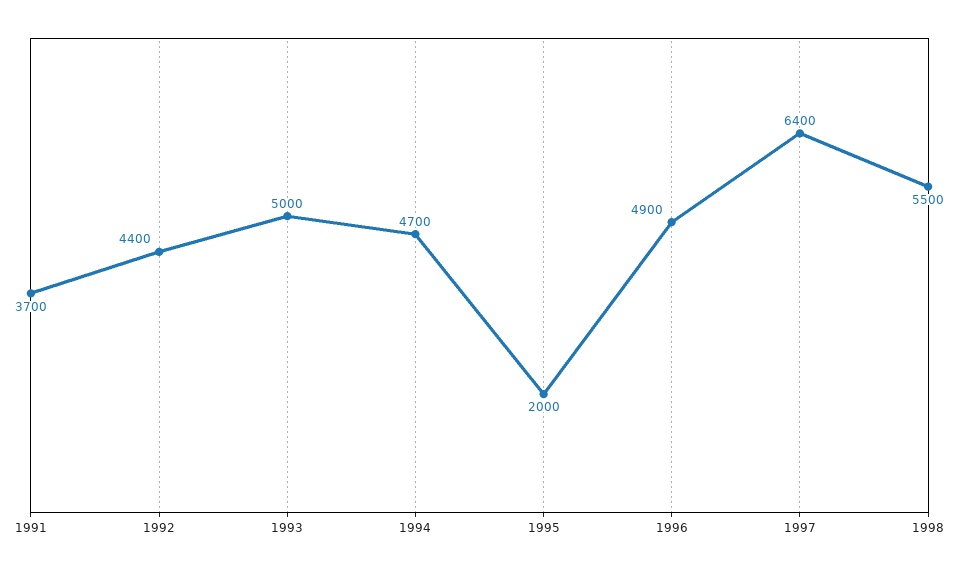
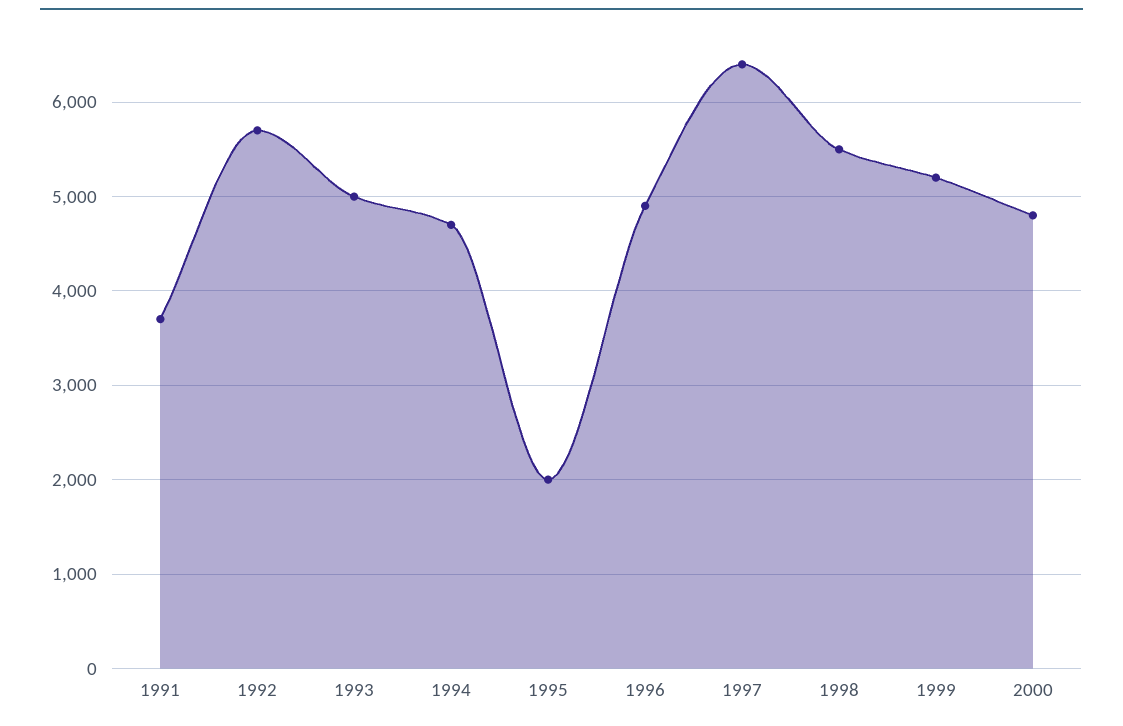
1992: 4400 -> 5700
1999: none -> 5200
2000: none -> 4800

